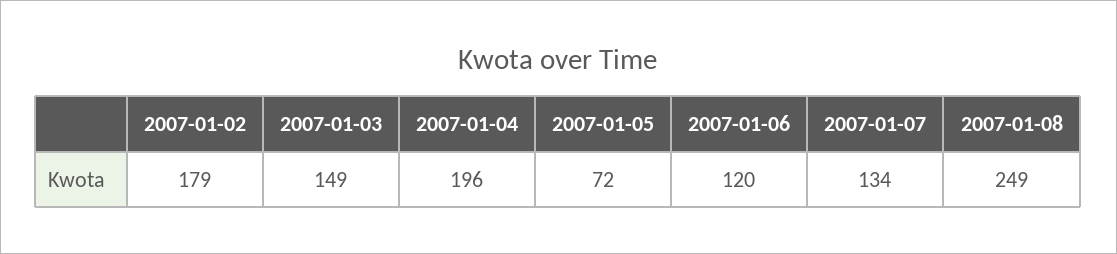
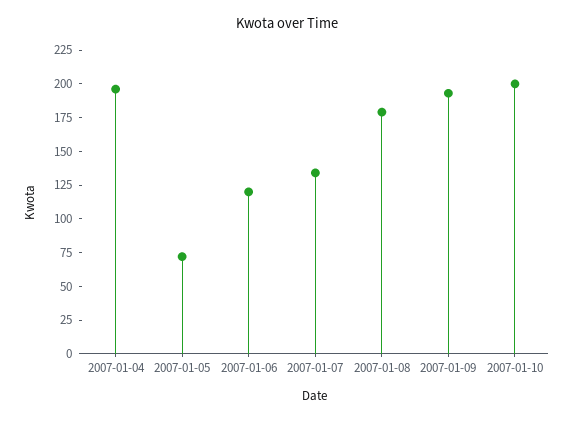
2007-01-02: 179 -> none
2007-01-03: 149 -> none
2007-01-08: 249 -> 175
2007-01-09: none -> 200
2007-01-10: none -> 200

